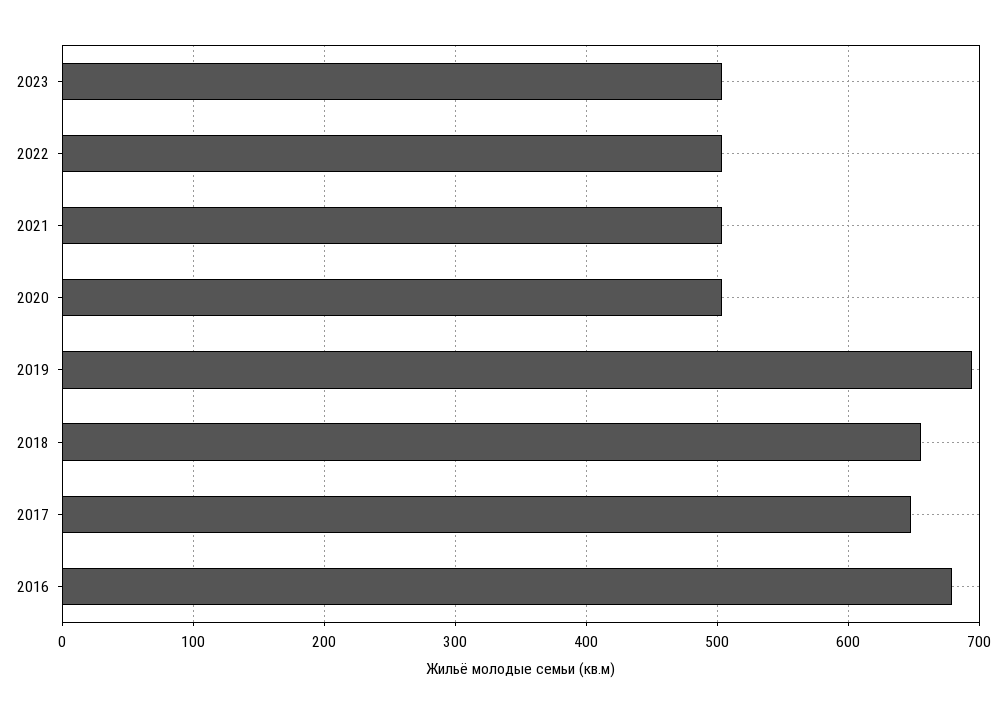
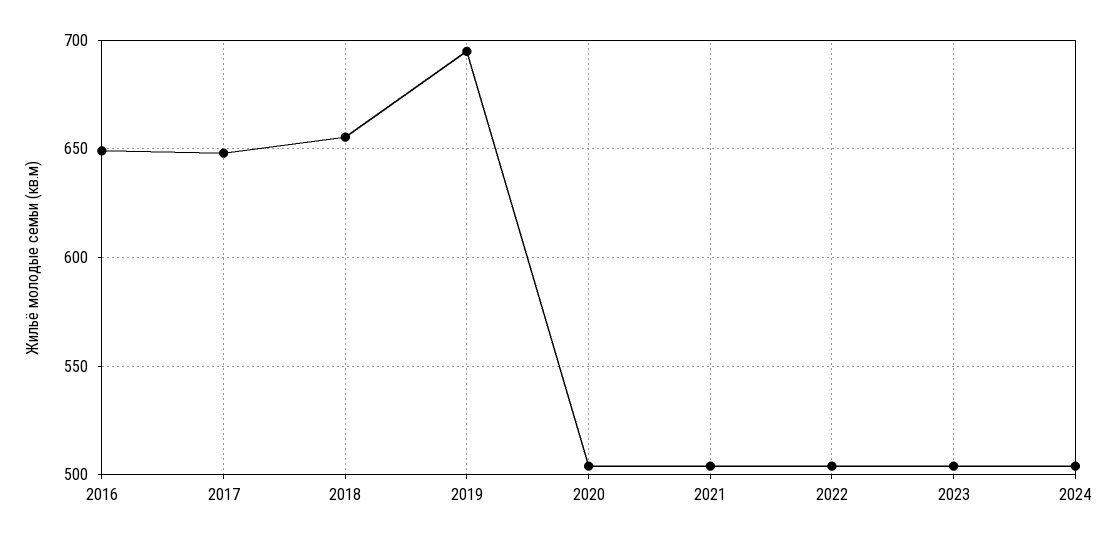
2016: 680 -> 650
2024: none -> 505

